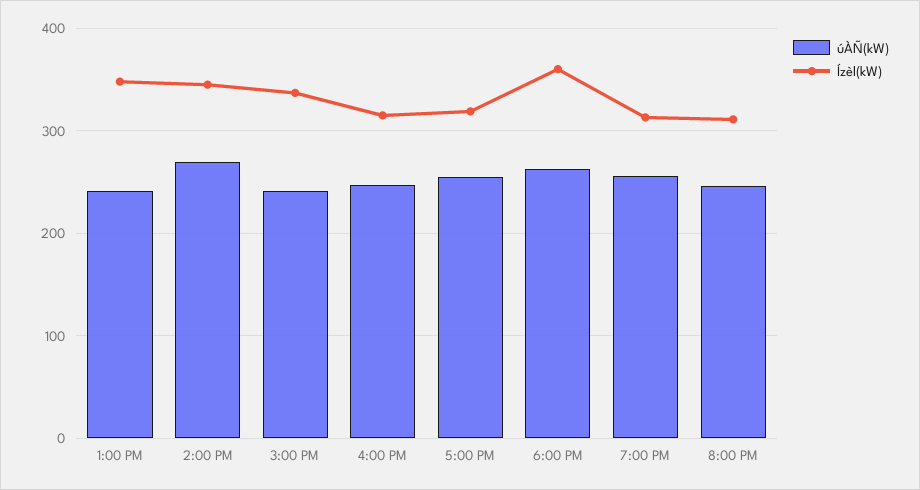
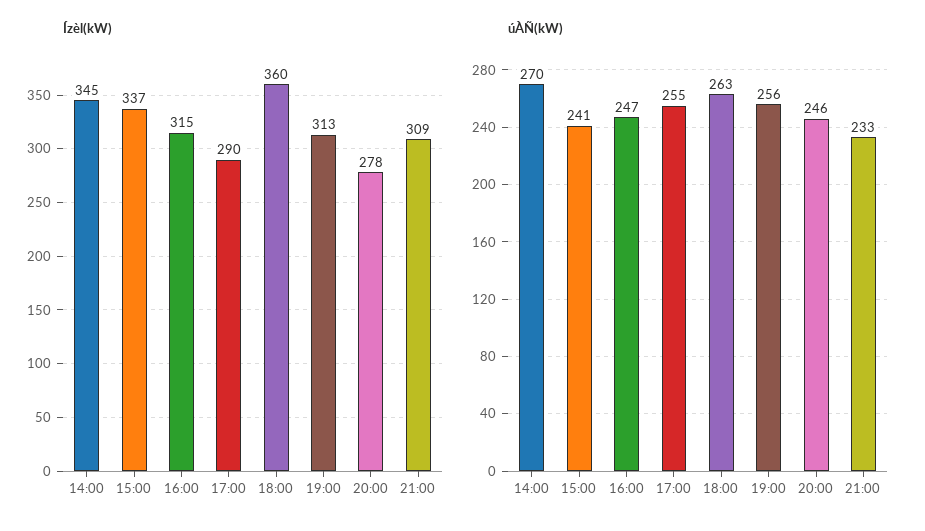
úÀÑ(kW), 1:00 PM: 240 -> none
Ízèl(kW), 1:00 PM: 350 -> none
Ízèl(kW), 5:00 PM: 320 -> 290
Ízèl(kW), 8:00 PM: 310 -> 278
Ízèl(kW), 21:00: none -> 309
úÀÑ(kW), 21:00: none -> 233

